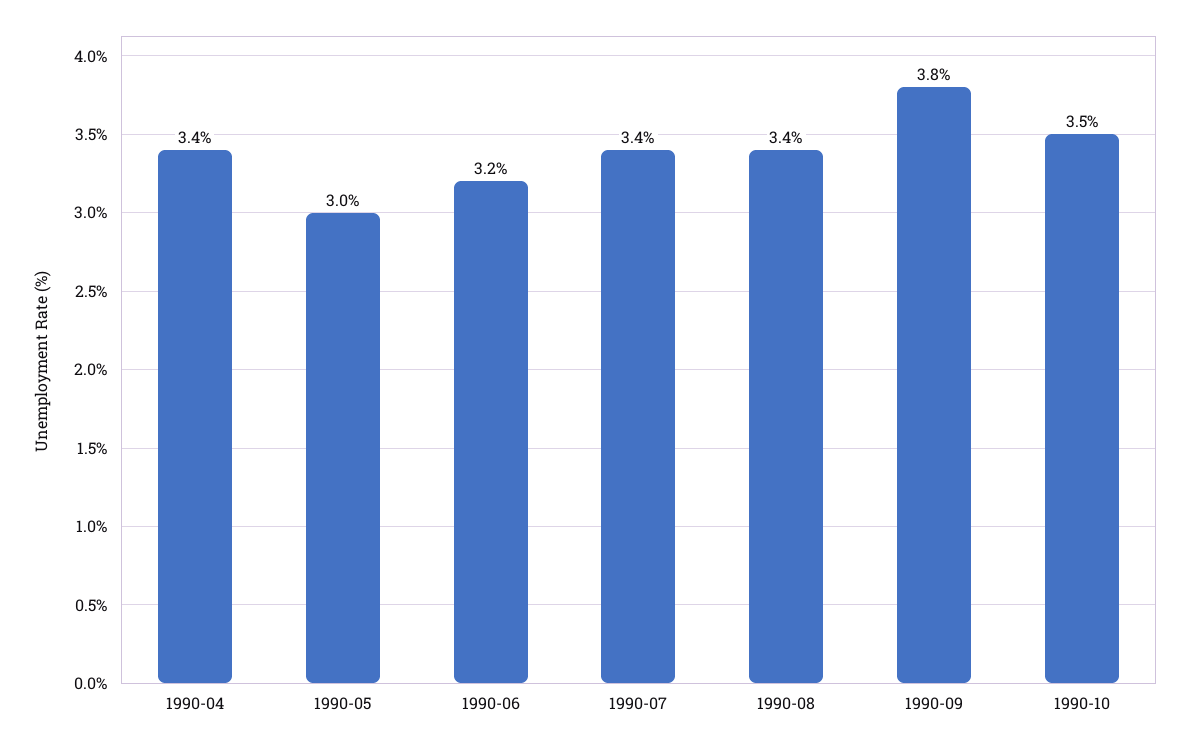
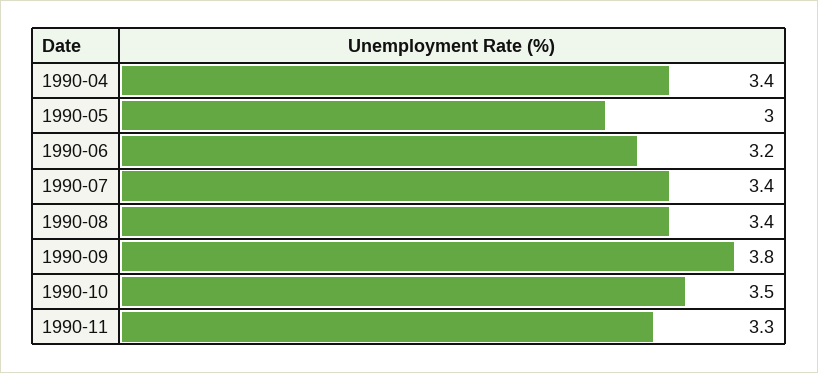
1990-11: none -> 3.3

